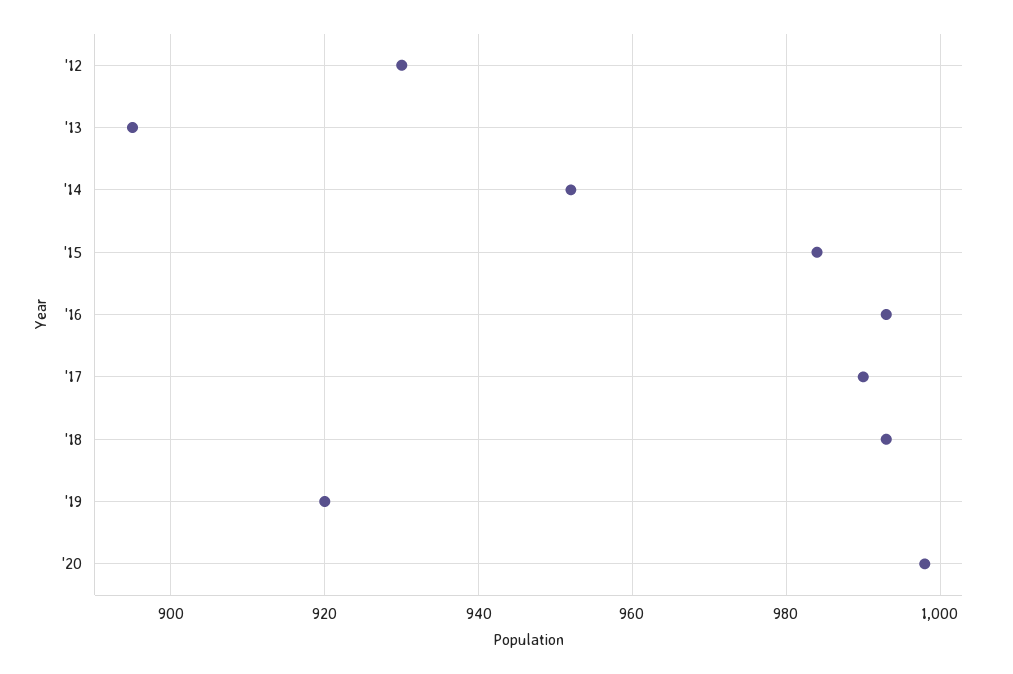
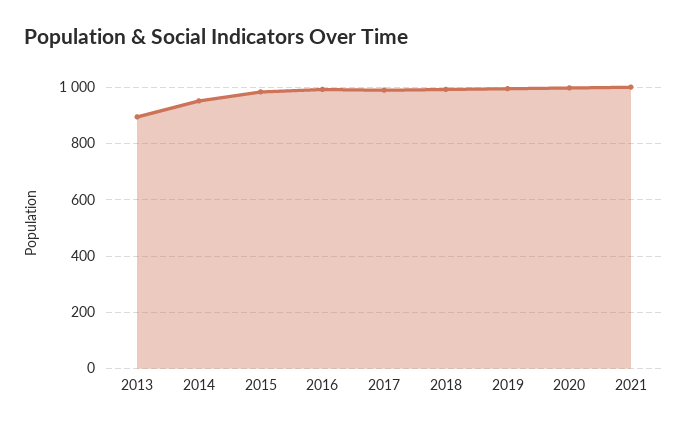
'12: 930 -> none
'19: 920 -> 1000
2021: none -> 1000

